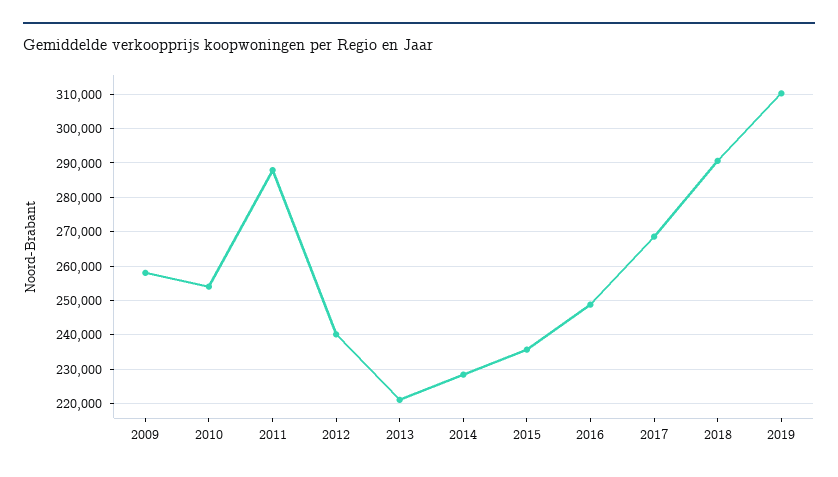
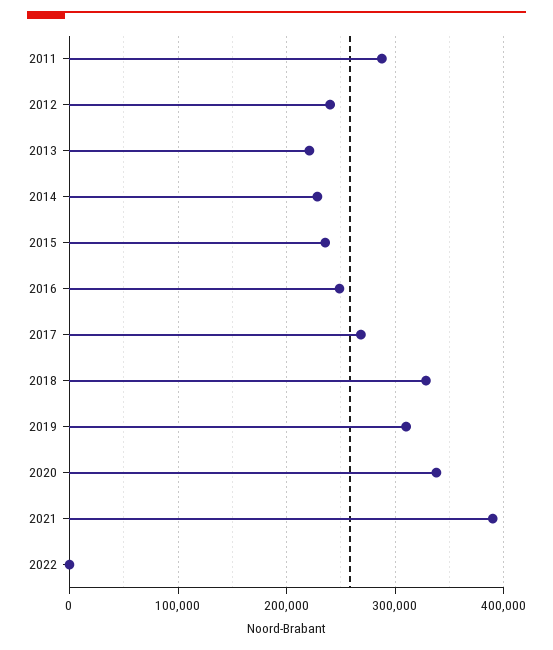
2009: 258000 -> none
2010: 254000 -> none
2018: 290000 -> 330000
2020: none -> 340000
2021: none -> 390000
2022: none -> 0

